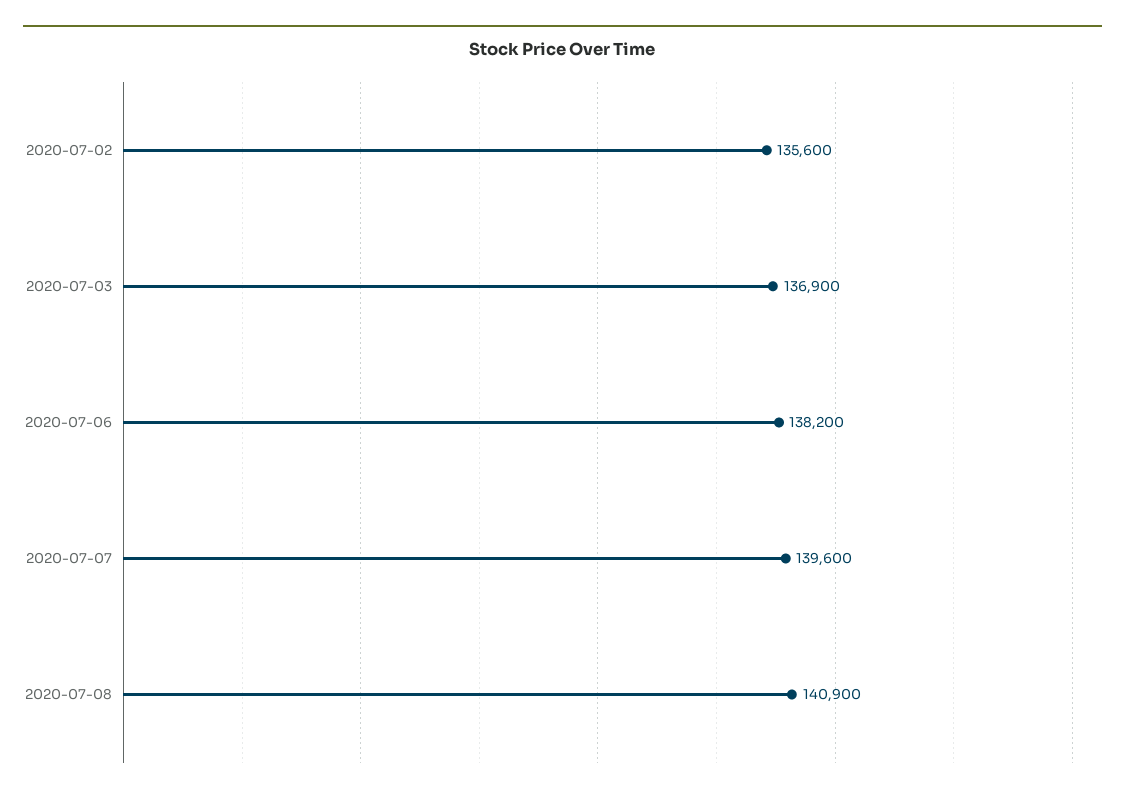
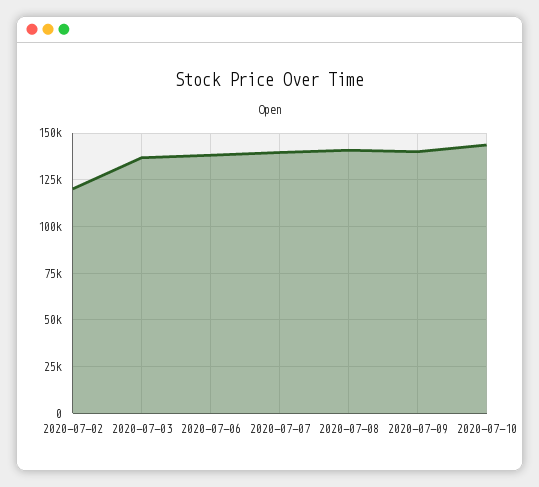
2020-07-02: 135600 -> 120000
2020-07-09: none -> 140000
2020-07-10: none -> 145000

